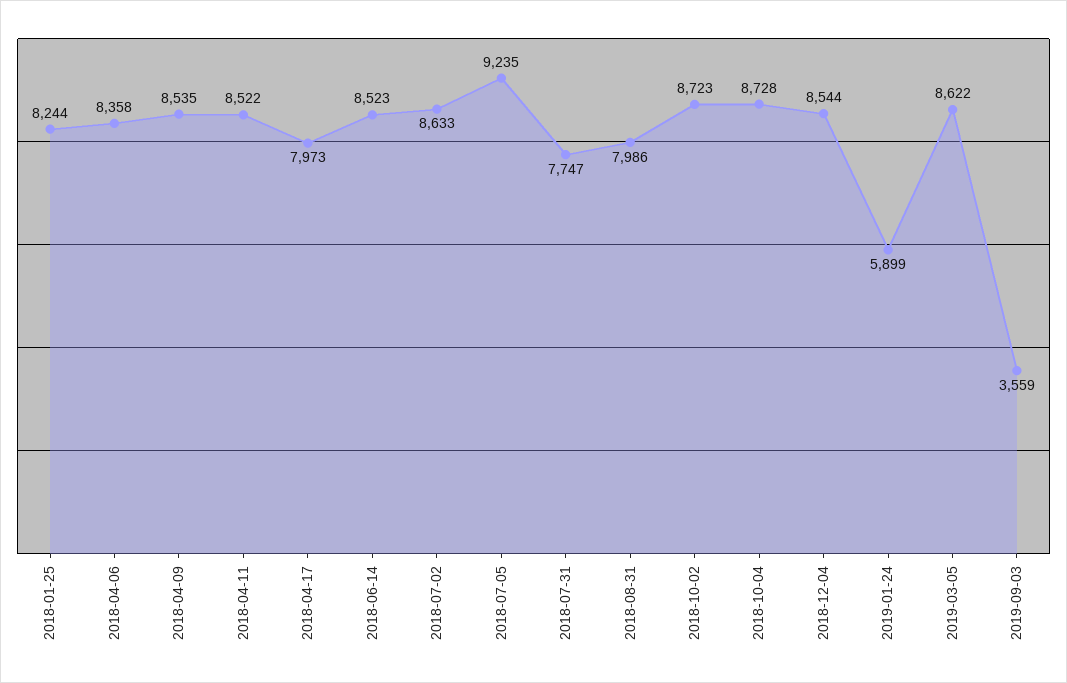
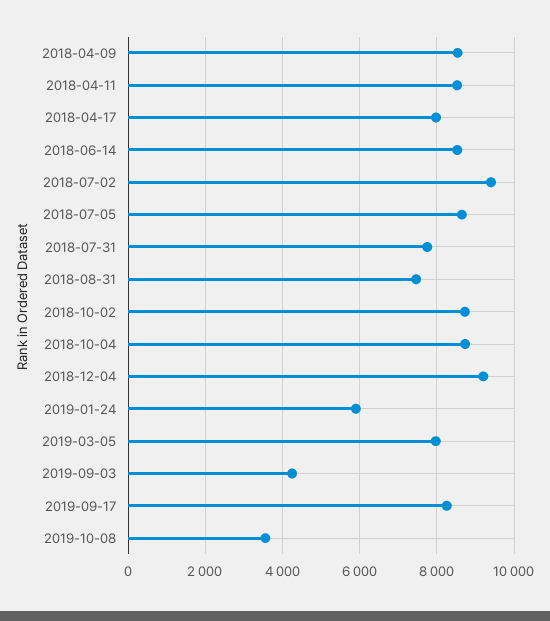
2018-01-25: 8244 -> none
2018-04-06: 8358 -> none
2018-07-02: 8633 -> 9400
2018-07-05: 9235 -> 8600
2018-08-31: 7986 -> 7400
2018-12-04: 8544 -> 9200
2019-03-05: 8622 -> 8000
2019-09-03: 3559 -> 4200
2019-09-17: none -> 8200
2019-10-08: none -> 3600

